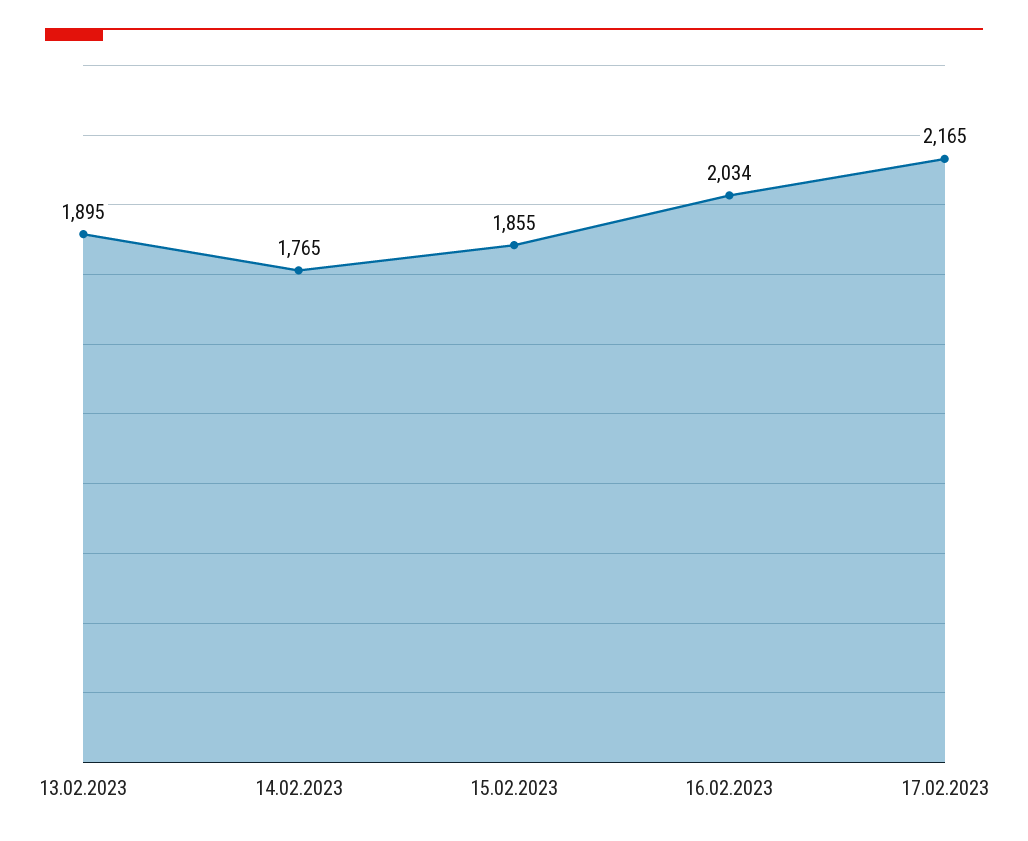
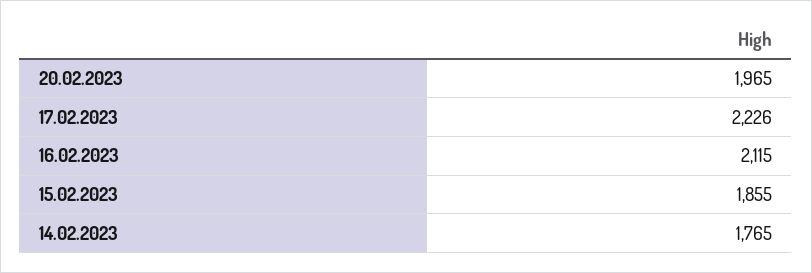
13.02.2023: 1895 -> none
16.02.2023: 2034 -> 2115
17.02.2023: 2165 -> 2226
20.02.2023: none -> 1965

